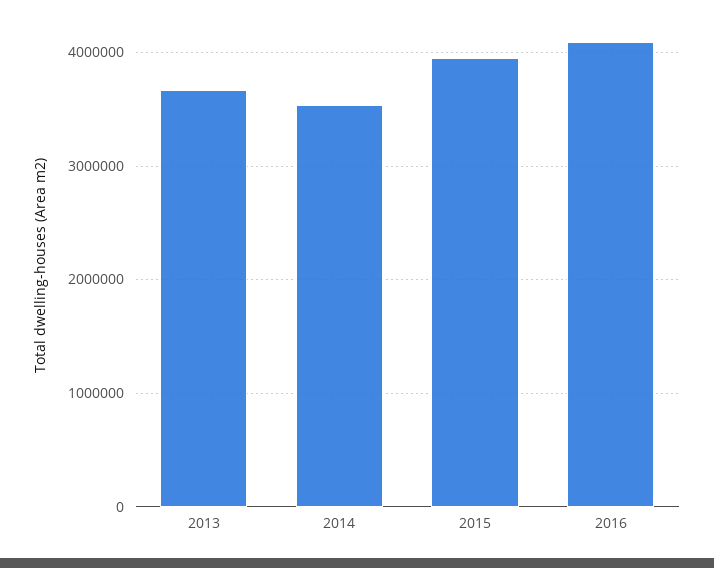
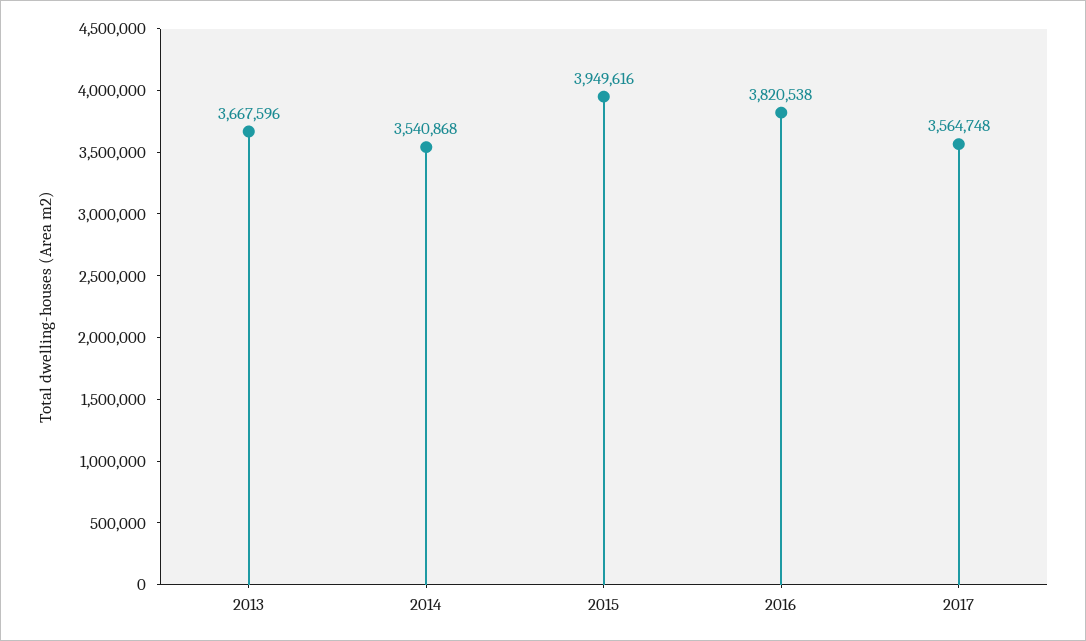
2016: 4100000 -> 3820538
2017: none -> 3564748

